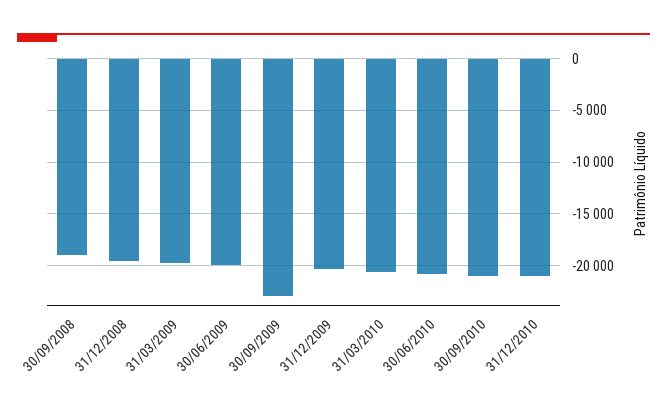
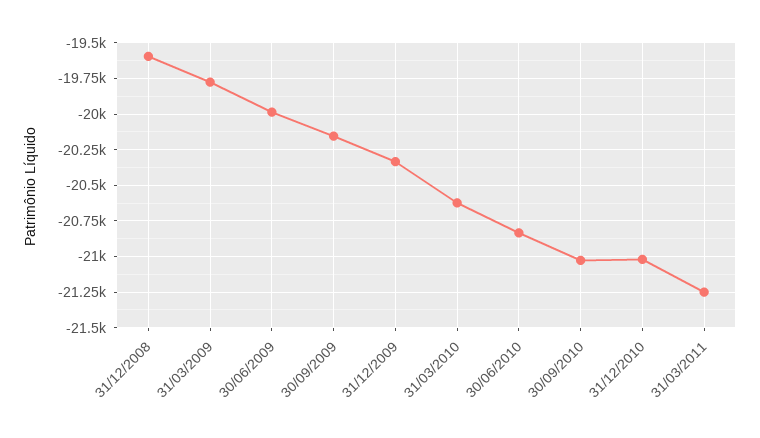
30/09/2008: -19000 -> none
30/09/2009: -23000 -> -20150
31/03/2011: none -> -21250

